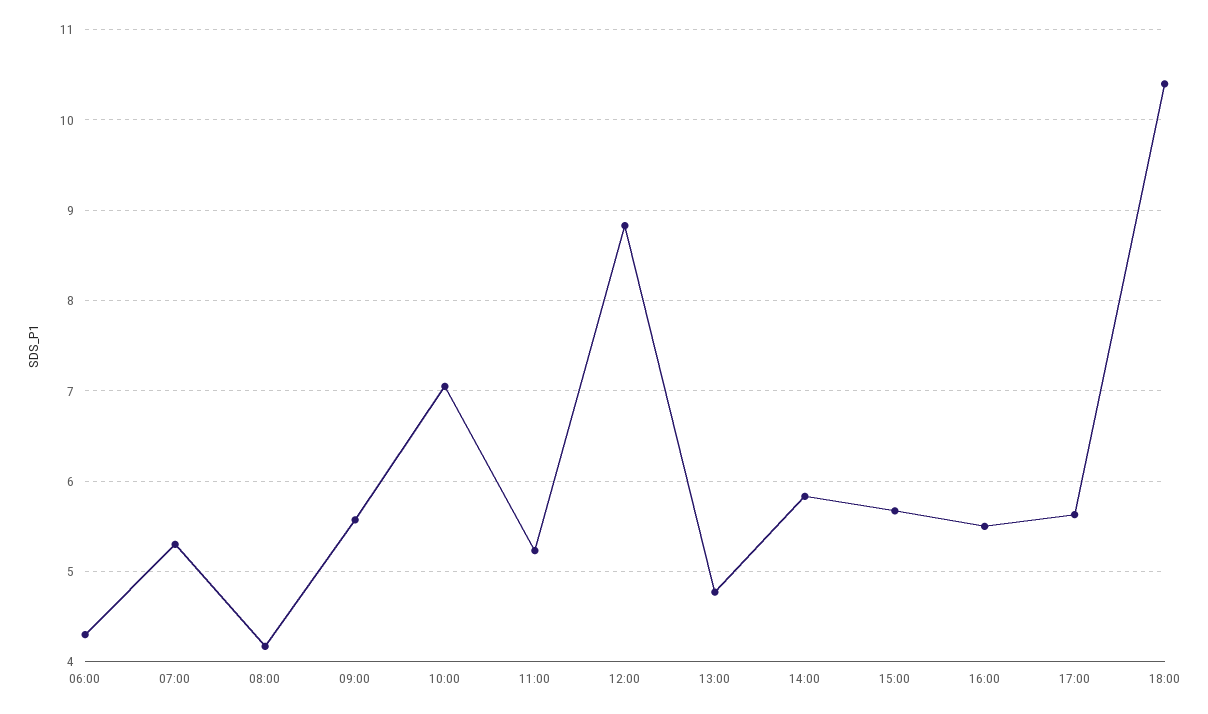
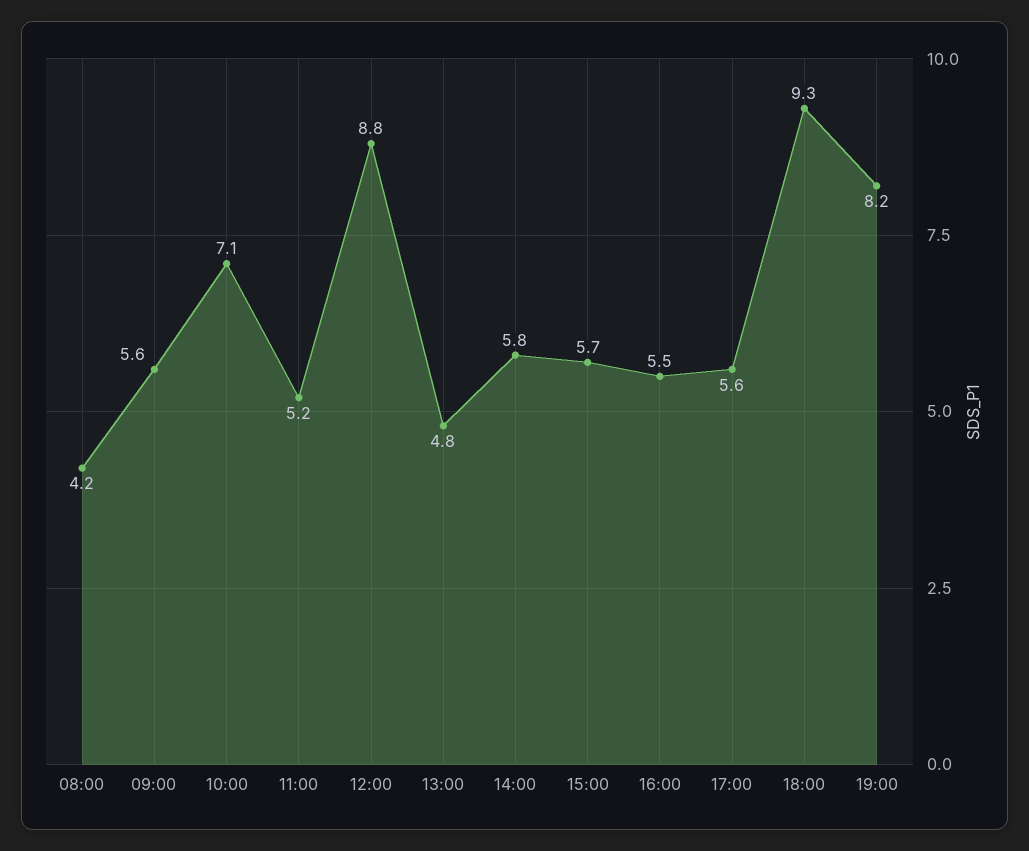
06:00: 4.3 -> none
07:00: 5.3 -> none
18:00: 10.4 -> 9.3
19:00: none -> 8.2

